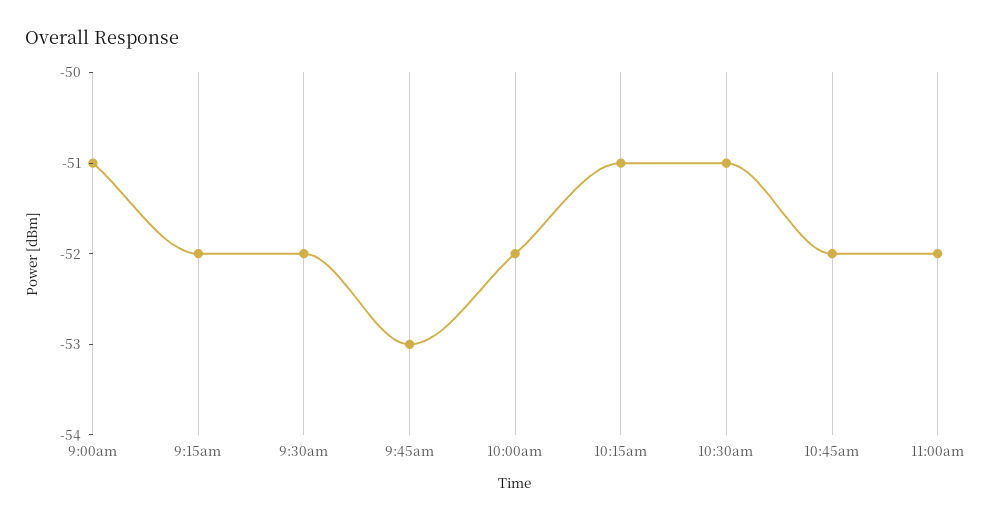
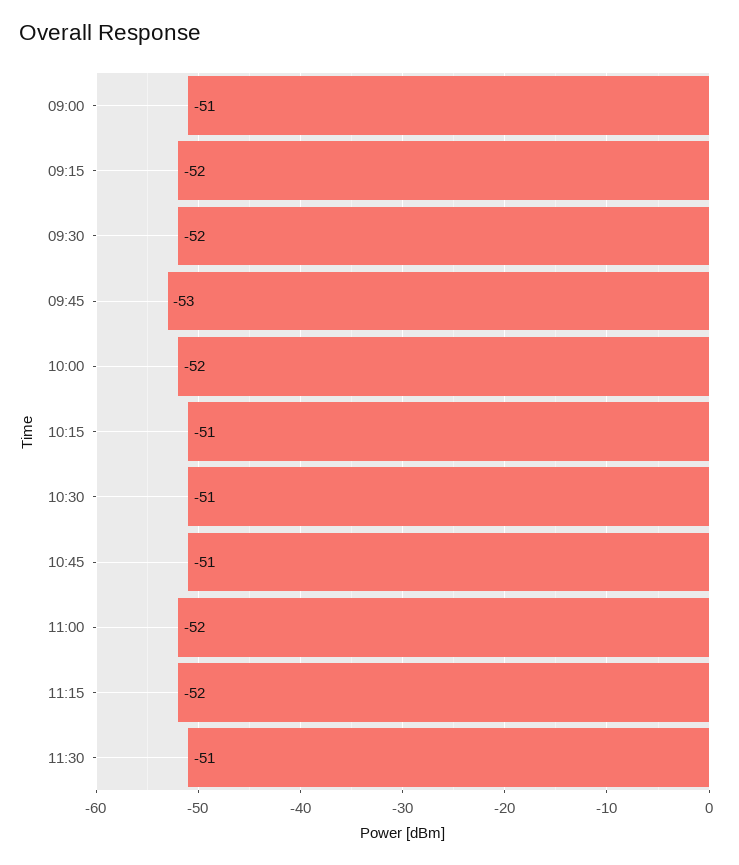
10:45am: -52 -> -51
11:15: none -> -52
11:30: none -> -51

